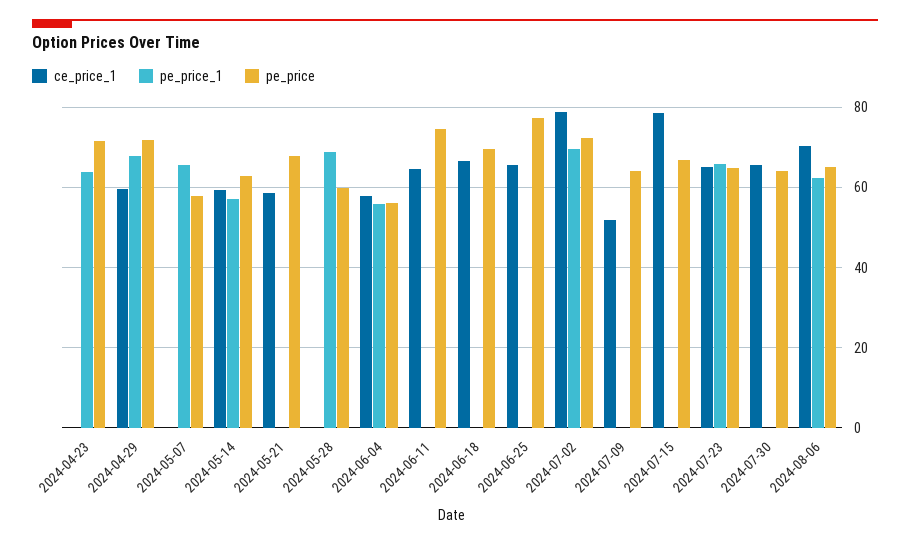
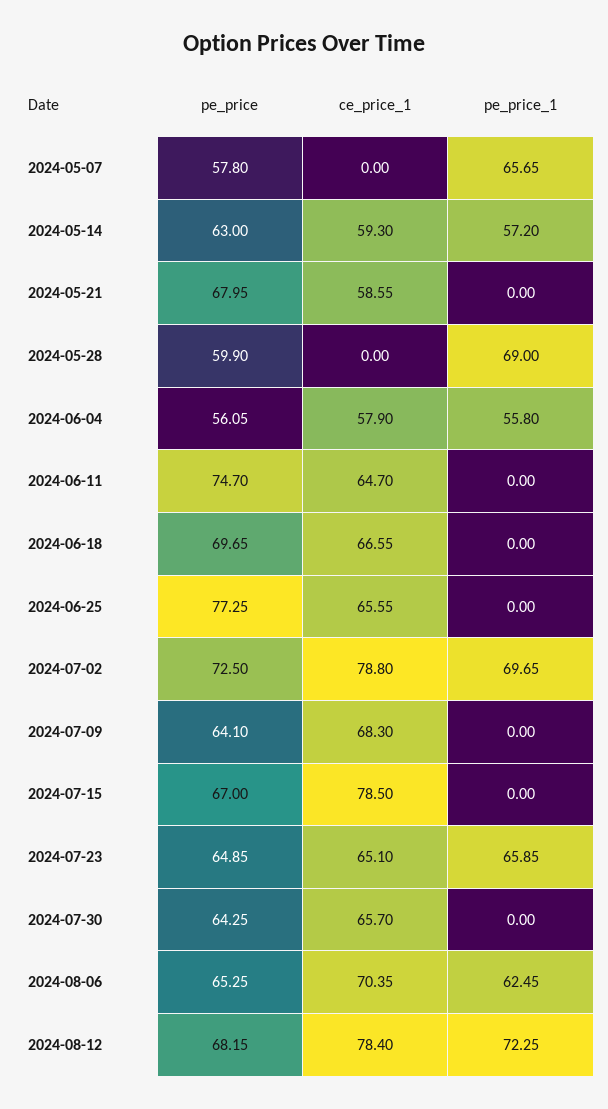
ce_price_1, 2024-04-23: 0 -> none
pe_price_1, 2024-04-23: 64 -> none
pe_price, 2024-04-23: 72 -> none
ce_price_1, 2024-04-29: 60 -> none
pe_price_1, 2024-04-29: 68 -> none
pe_price, 2024-04-29: 72 -> none
ce_price_1, 2024-07-09: 52 -> 68.3
pe_price, 2024-08-12: none -> 68.15
ce_price_1, 2024-08-12: none -> 78.4
pe_price_1, 2024-08-12: none -> 72.25

